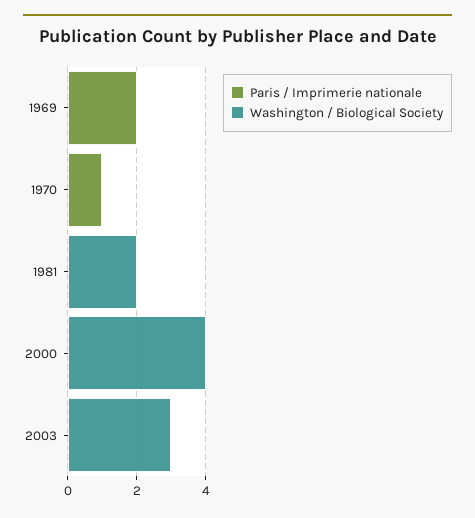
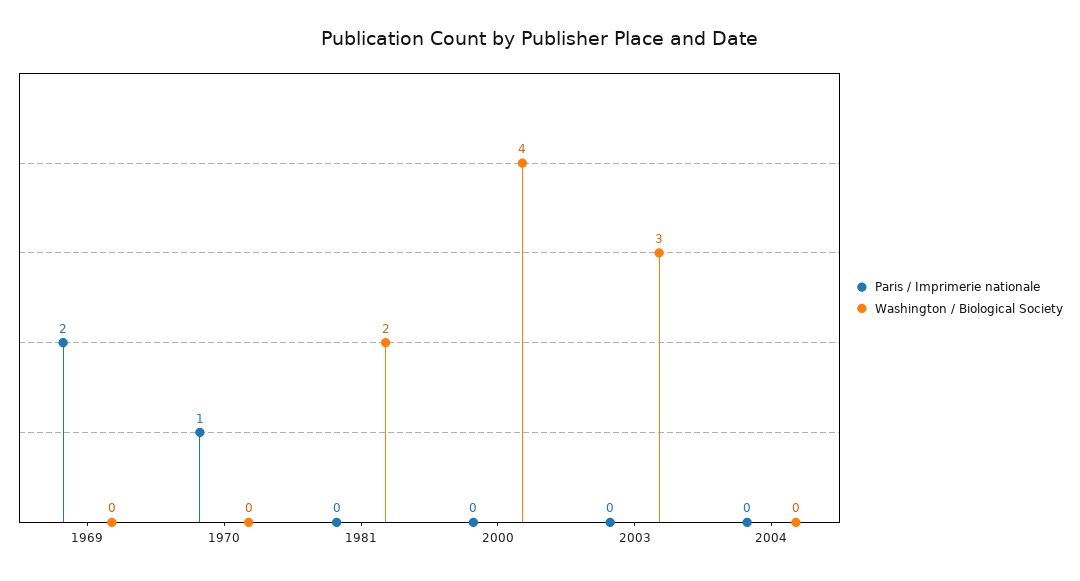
Paris / Imprimerie nationale, 2004: none -> 0
Washington / Biological Society, 2004: none -> 0

